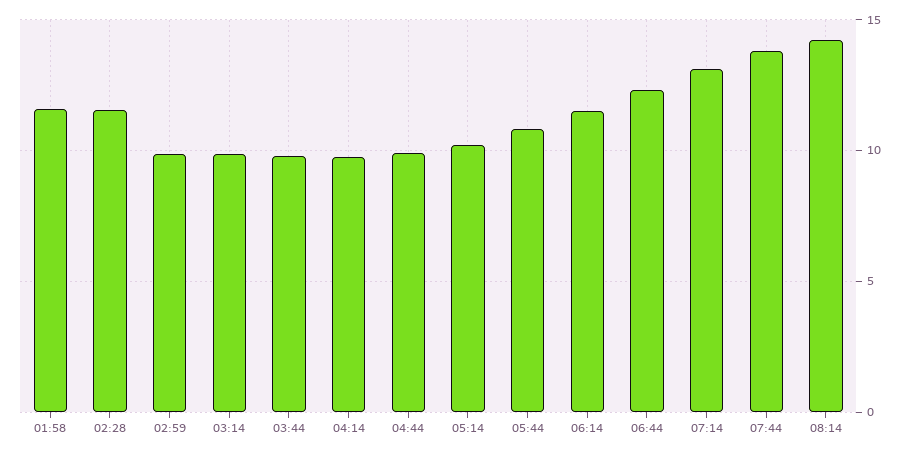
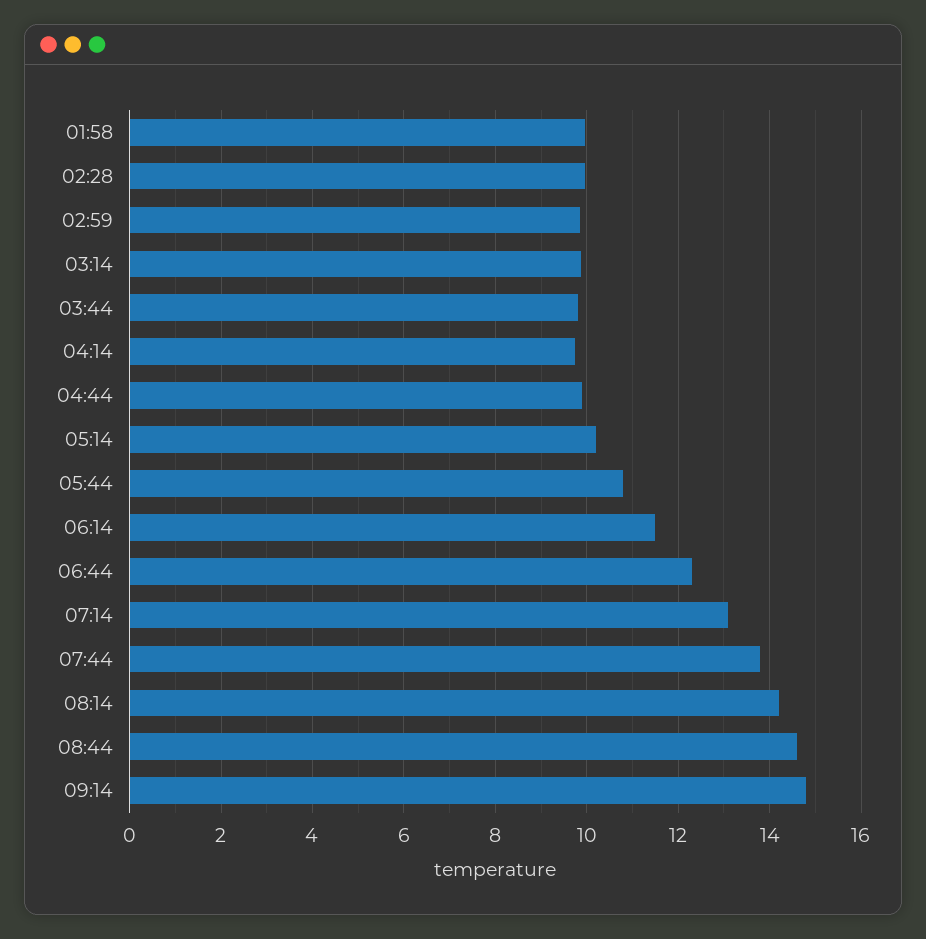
01:58: 11.5 -> 10
02:28: 11.5 -> 10
08:44: none -> 14.6
09:14: none -> 14.8

